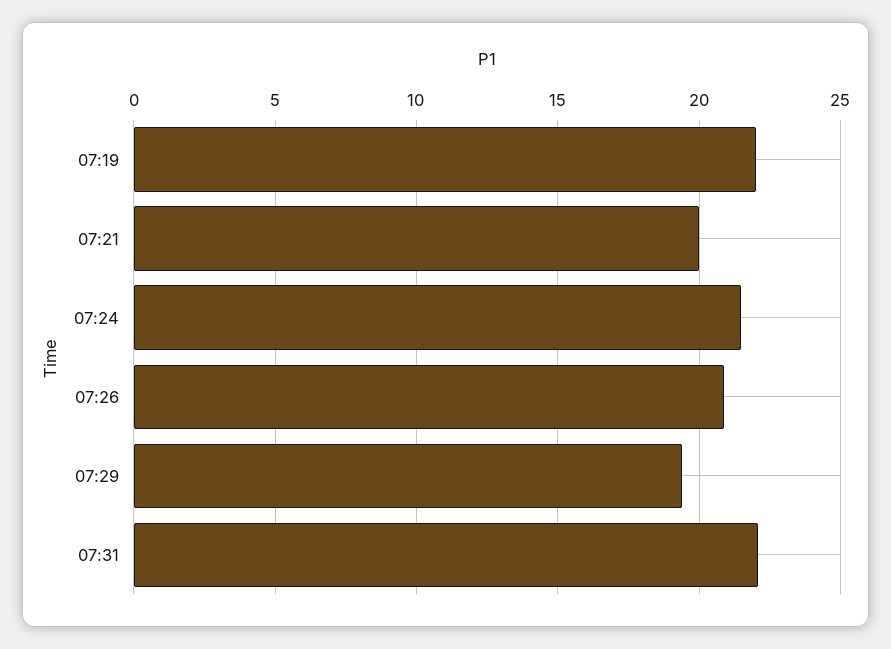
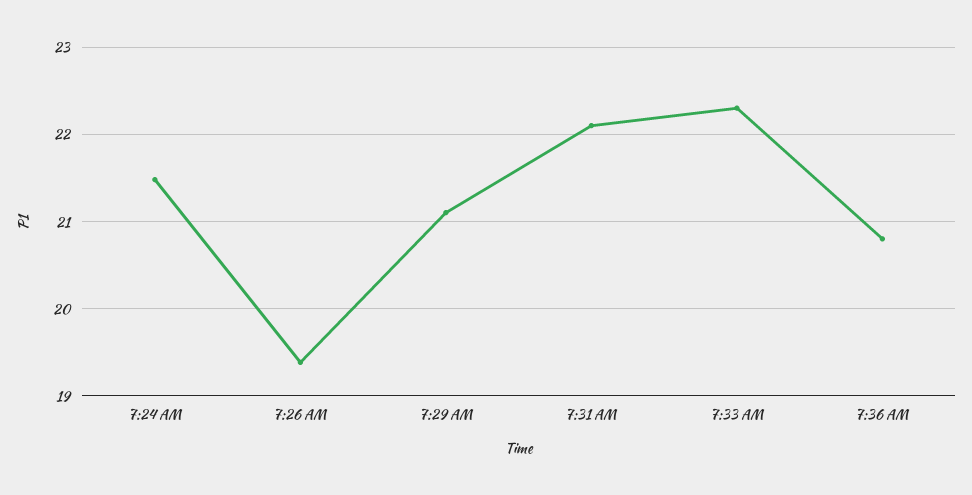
07:19: 22 -> none
07:21: 20 -> none
07:26: 21 -> 19.4
07:29: 19.5 -> 21.1
7:33 AM: none -> 22.3
7:36 AM: none -> 20.8

